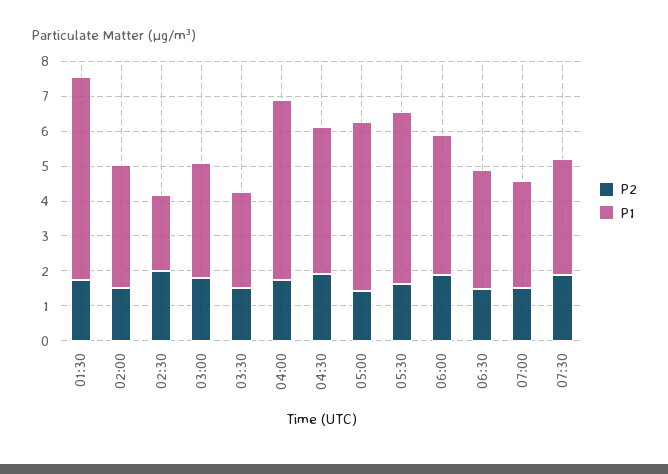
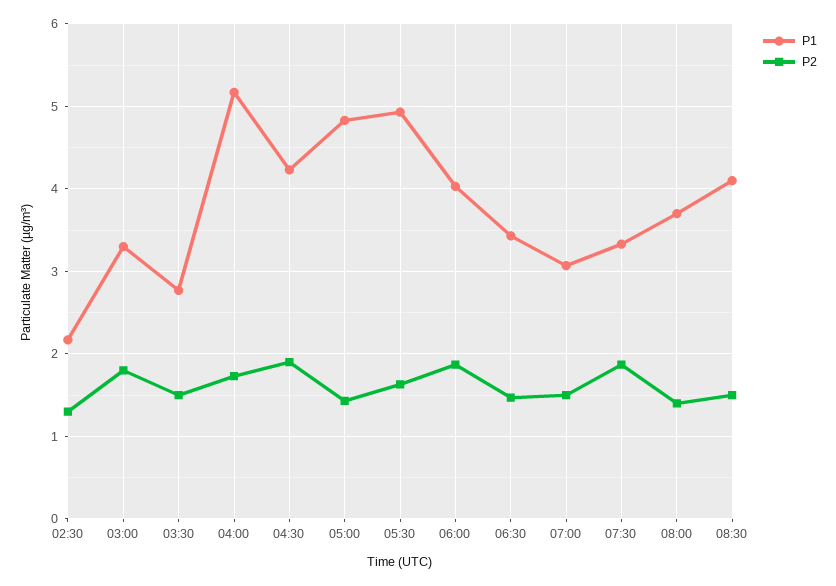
P2, 01:30: 1.75 -> none
P1, 01:30: 5.75 -> none
P2, 02:00: 1.5 -> none
P1, 02:00: 3.5 -> none
P2, 02:30: 2 -> 1.3
P1, 08:00: none -> 3.7
P2, 08:00: none -> 1.4
P1, 08:30: none -> 4.1
P2, 08:30: none -> 1.5

